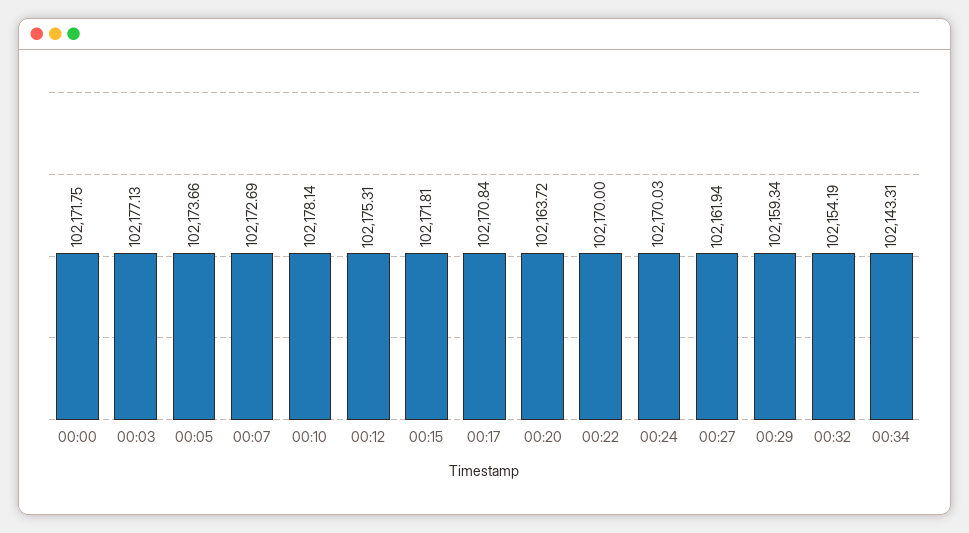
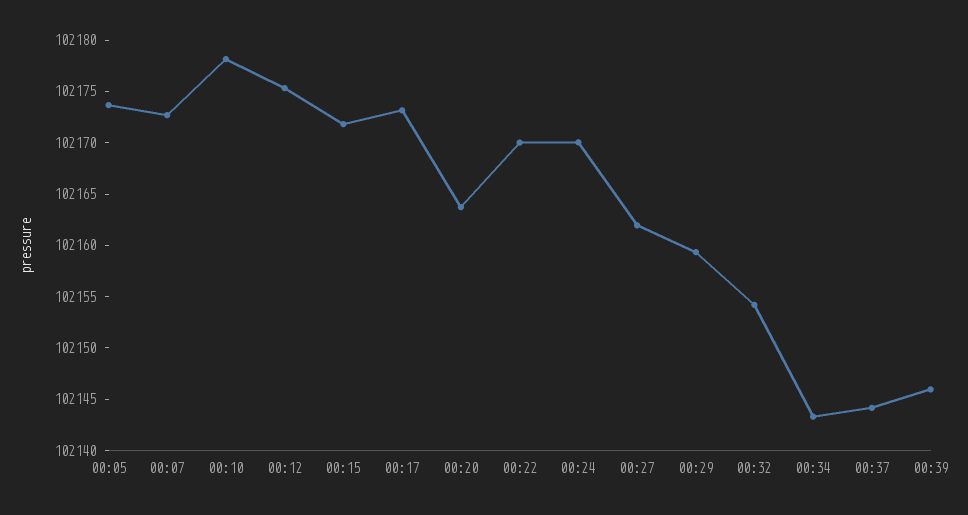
00:00: 102171.75 -> none
00:03: 102177.13 -> none
00:17: 102170.84 -> 102173
00:37: none -> 102144
00:39: none -> 102146

